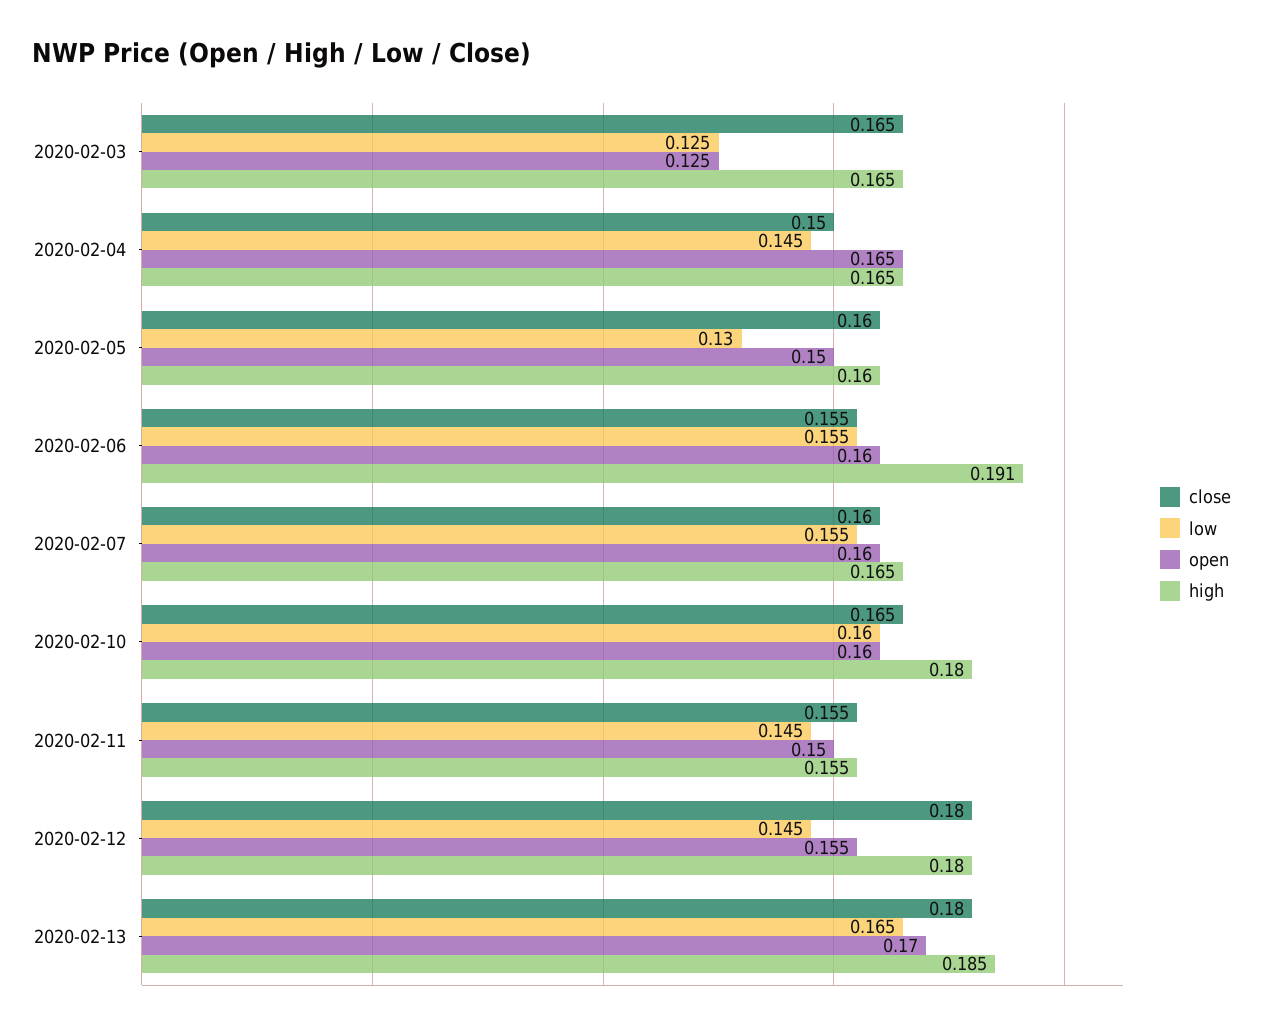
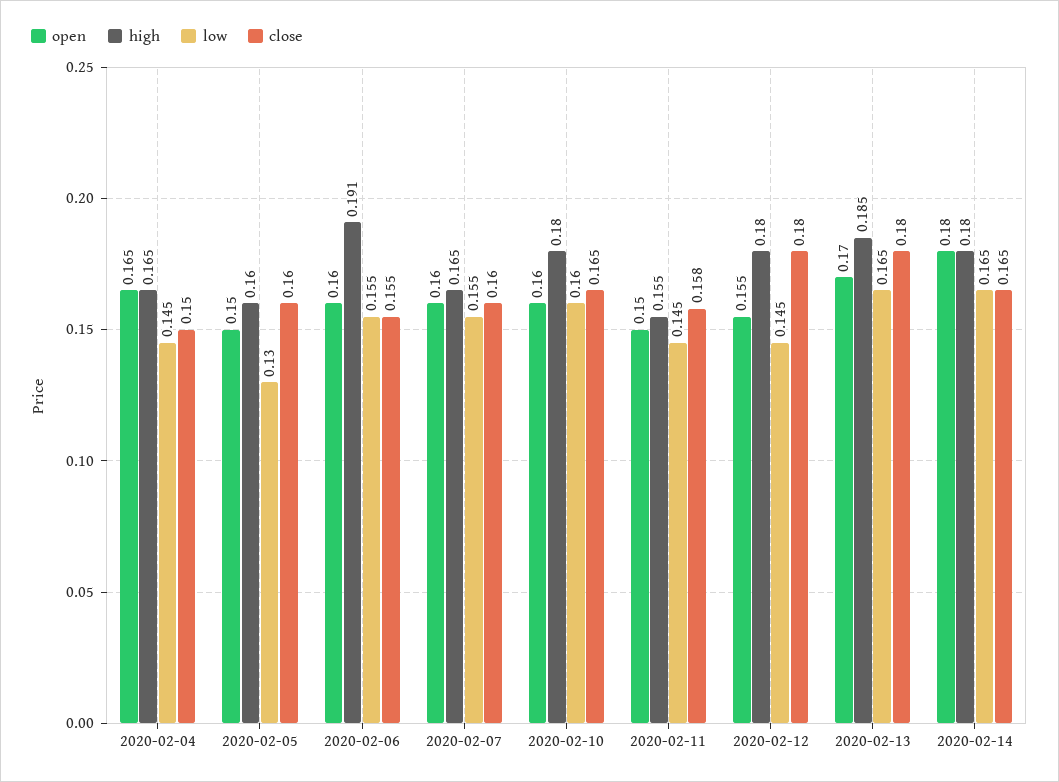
close, 2020-02-03: 0.165 -> none
low, 2020-02-03: 0.125 -> none
open, 2020-02-03: 0.125 -> none
high, 2020-02-03: 0.165 -> none
close, 2020-02-11: 0.155 -> 0.158
open, 2020-02-14: none -> 0.18
high, 2020-02-14: none -> 0.18
low, 2020-02-14: none -> 0.165
close, 2020-02-14: none -> 0.165

